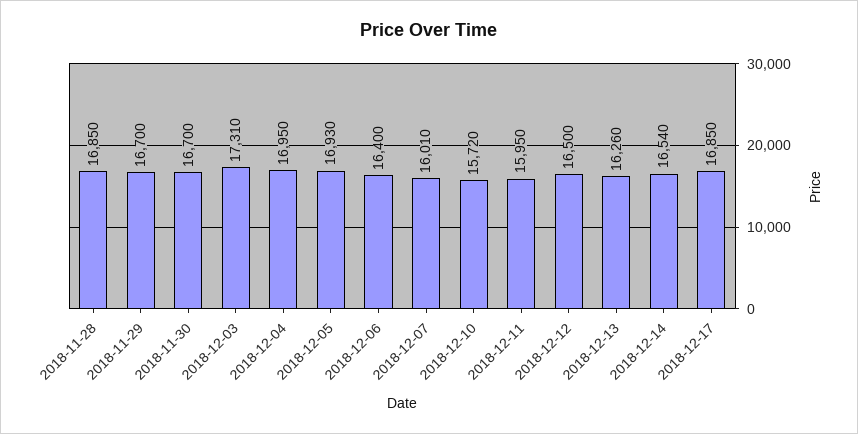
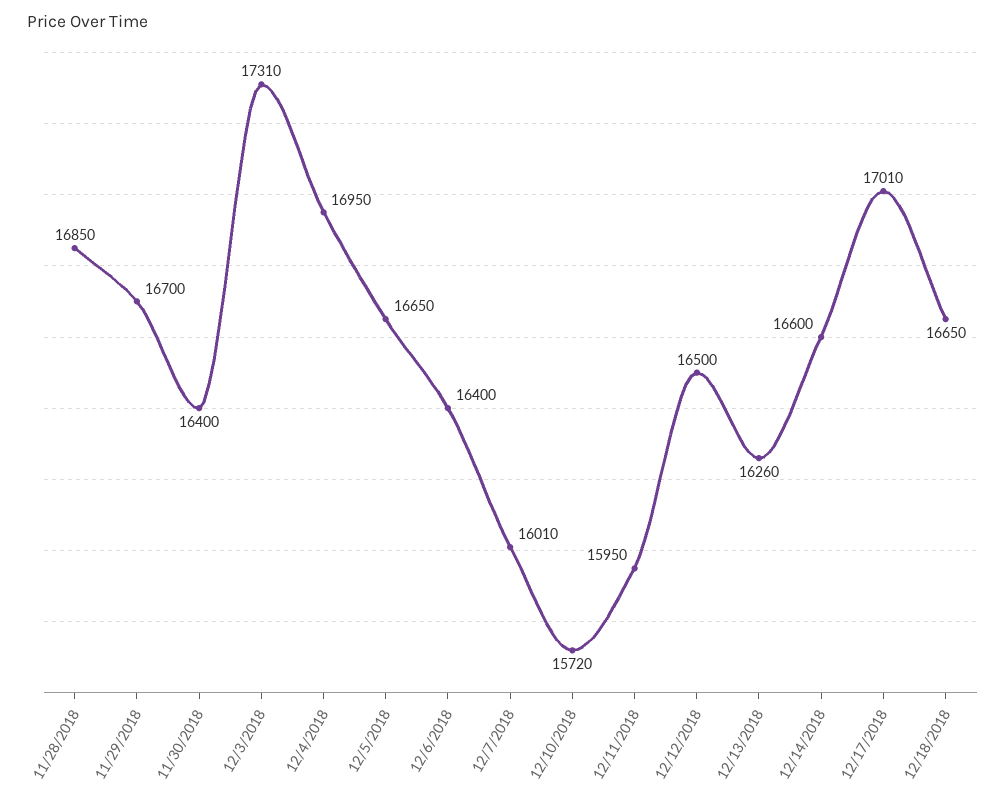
2018-11-30: 16700 -> 16400
2018-12-05: 16930 -> 16650
2018-12-14: 16540 -> 16600
2018-12-17: 16850 -> 17010
12/18/2018: none -> 16650

